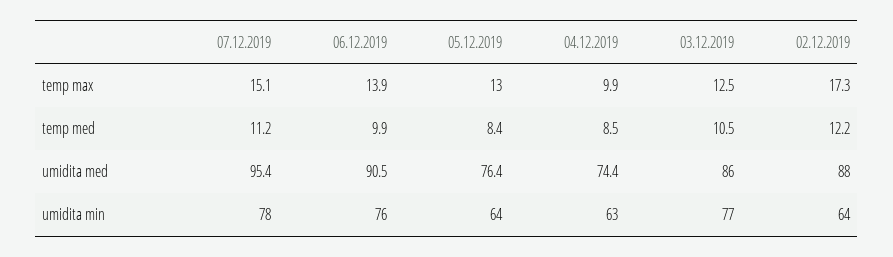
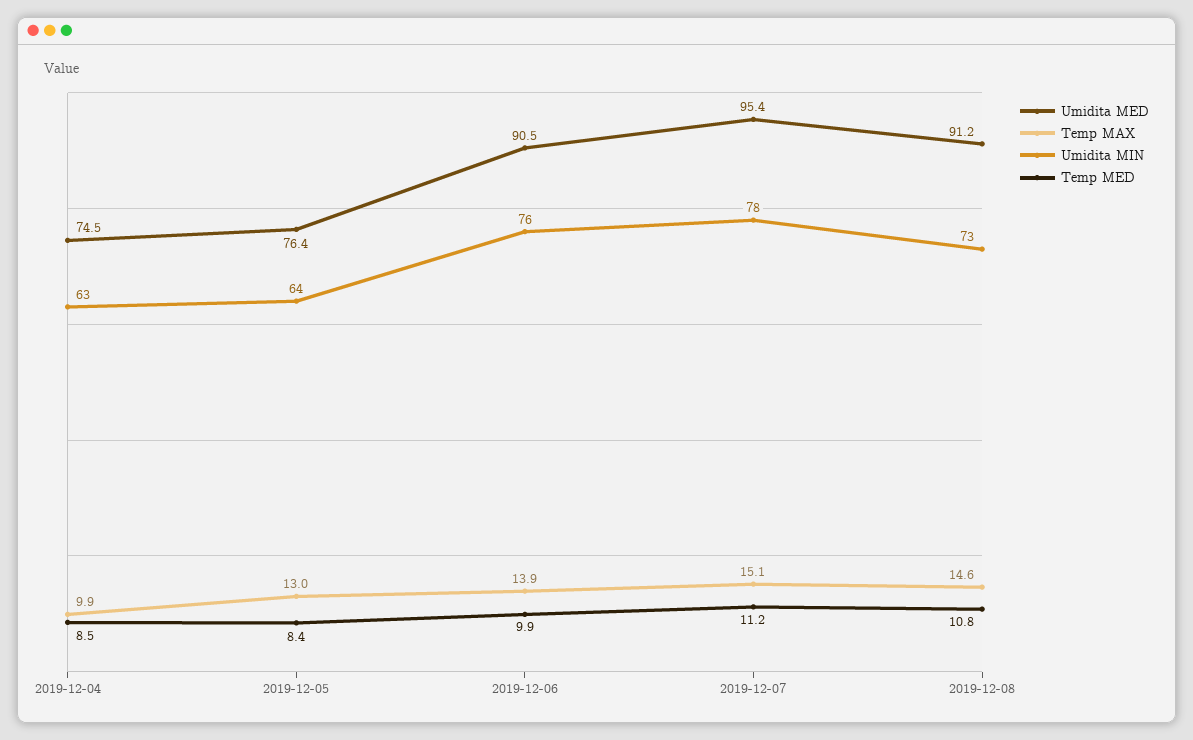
temp max, 03.12.2019: 12.5 -> none
temp max, 02.12.2019: 17.3 -> none
temp med, 03.12.2019: 10.5 -> none
temp med, 02.12.2019: 12.2 -> none
umidita med, 04.12.2019: 74.4 -> 74.5
umidita med, 03.12.2019: 86 -> none
umidita med, 02.12.2019: 88 -> none
umidita min, 03.12.2019: 77 -> none
umidita min, 02.12.2019: 64 -> none
umidita med, 2019-12-08: none -> 91.2
temp max, 2019-12-08: none -> 14.6
umidita min, 2019-12-08: none -> 73
temp med, 2019-12-08: none -> 10.8

